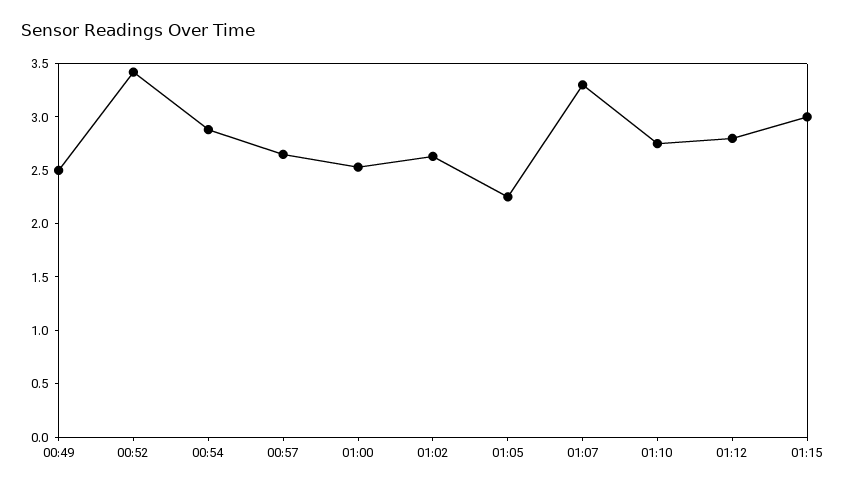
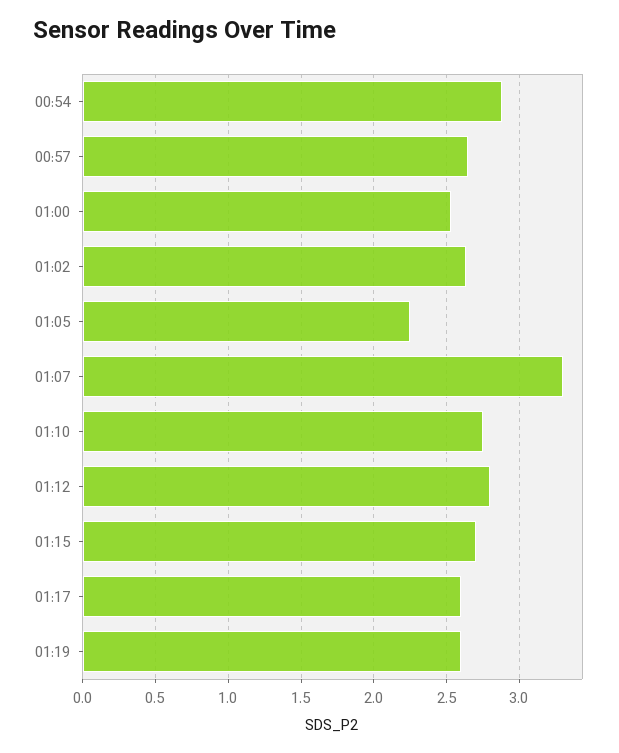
00:49: 2.5 -> none
00:52: 3.4 -> none
01:15: 3 -> 2.7
01:17: none -> 2.6
01:19: none -> 2.6

